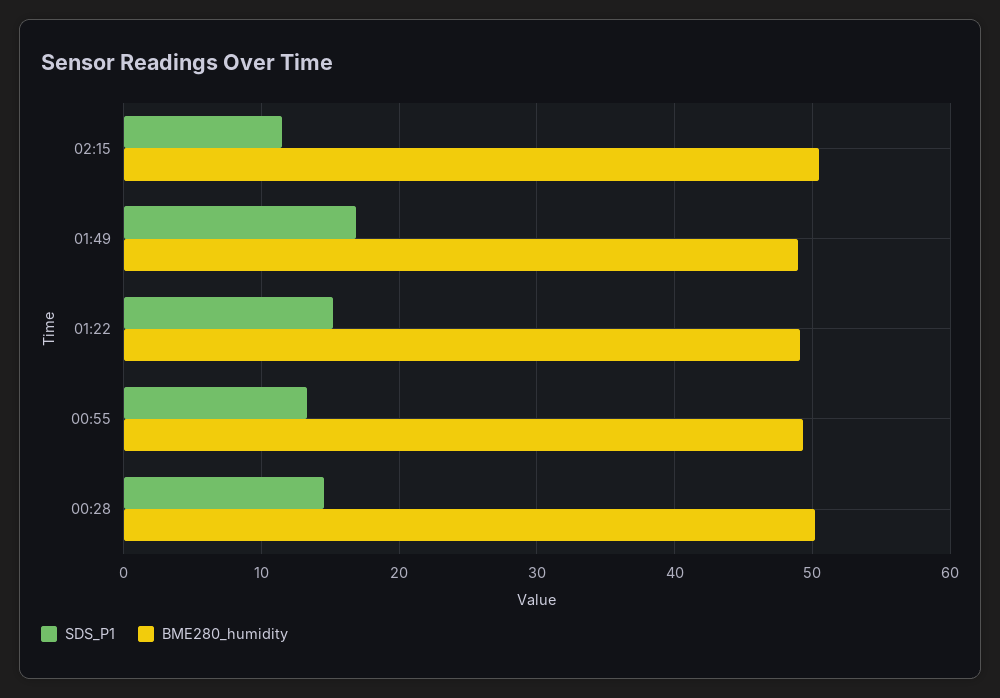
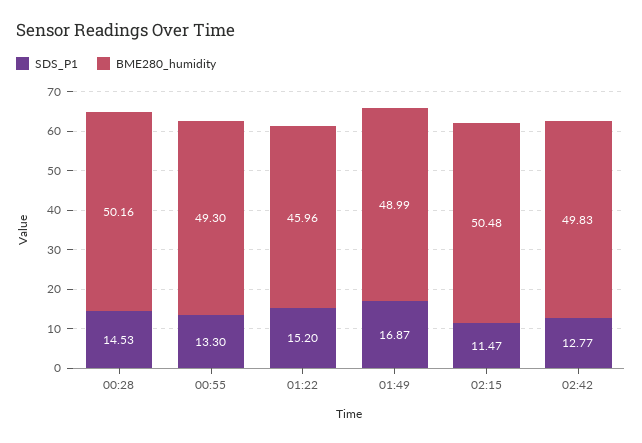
BME280_humidity, 01:22: 49 -> 45.96
SDS_P1, 02:42: none -> 12.77
BME280_humidity, 02:42: none -> 49.83

